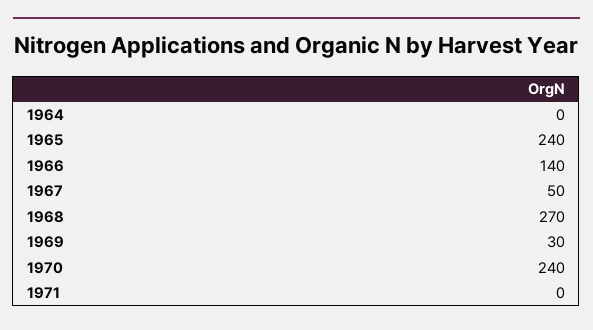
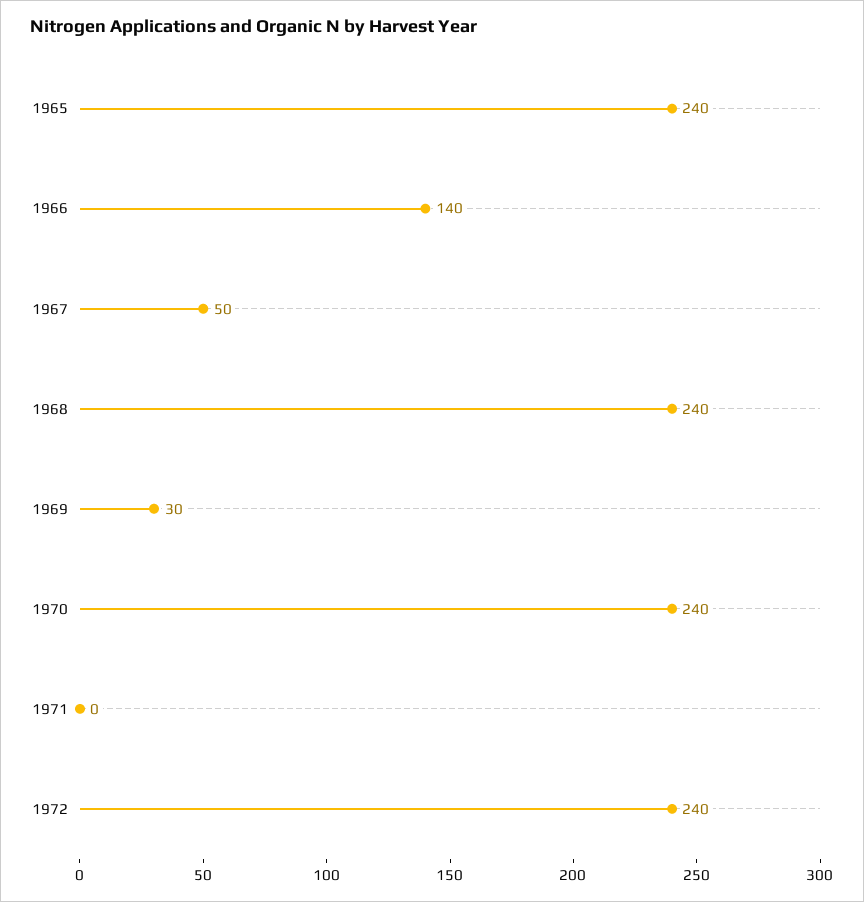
1964: 0 -> none
1968: 270 -> 240
1972: none -> 240

